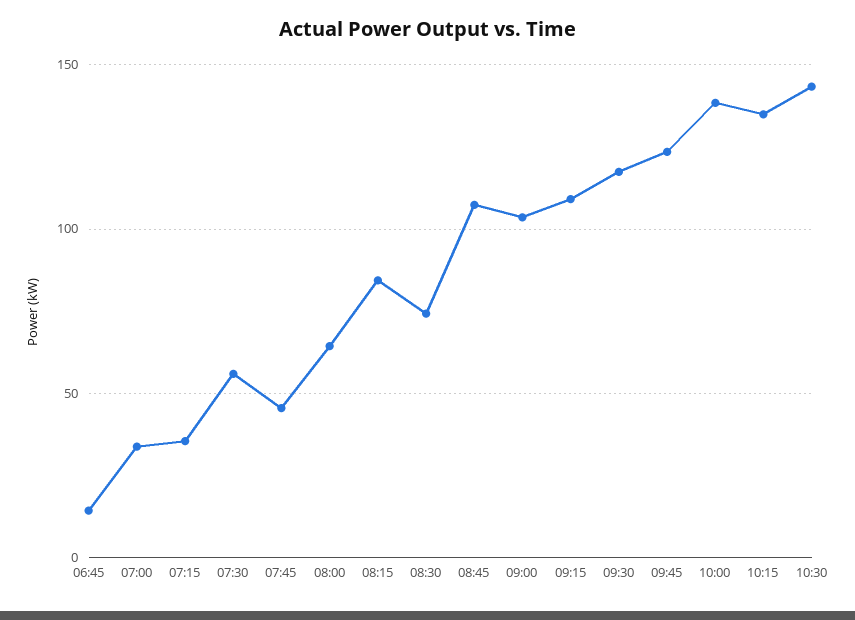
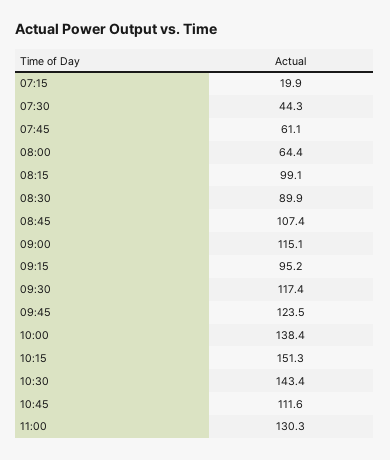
06:45: 15 -> none
07:00: 35 -> none
07:15: 35 -> 19.9
07:30: 55 -> 44.3
07:45: 45 -> 61.1
08:15: 85 -> 99.1
08:30: 75 -> 89.9
09:00: 105 -> 115.1
09:15: 110 -> 95.2
10:15: 135 -> 151.3
10:45: none -> 111.6
11:00: none -> 130.3

